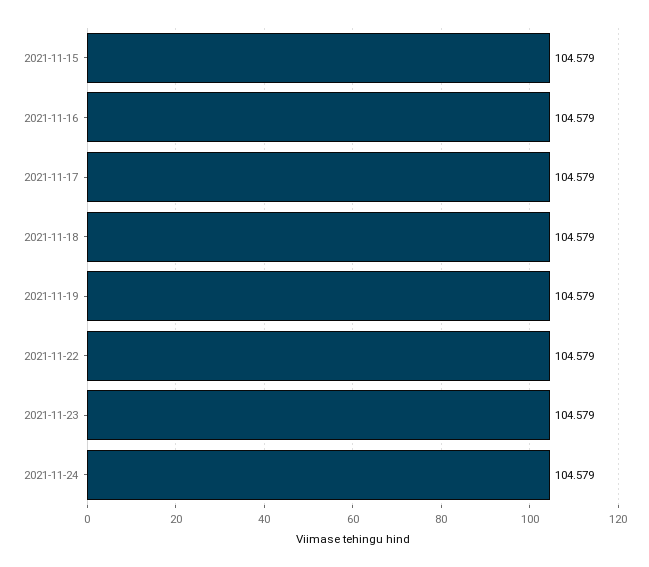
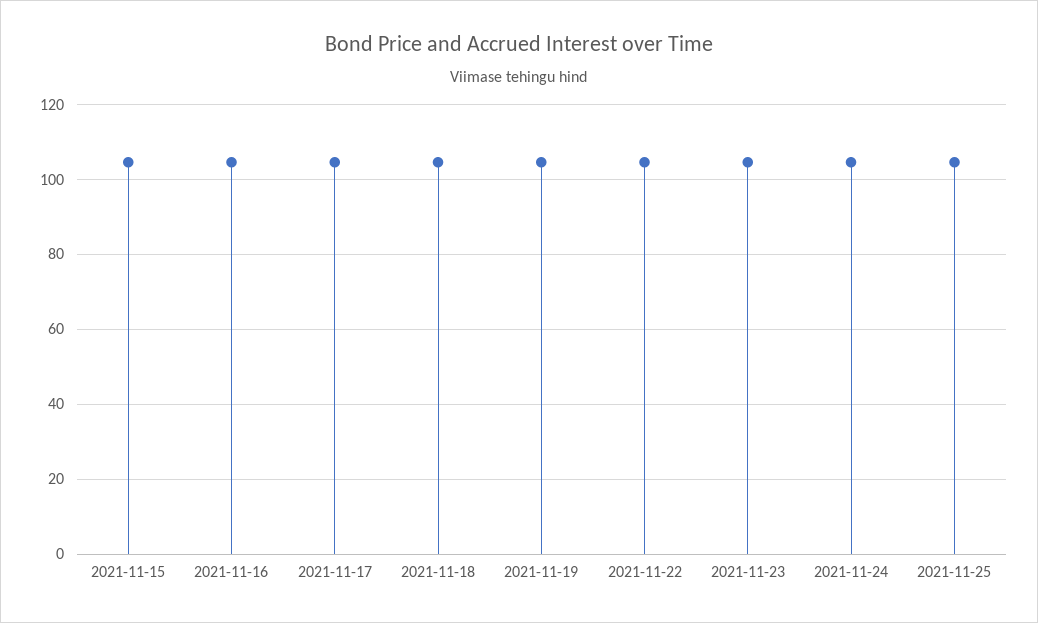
2021-11-25: none -> 104

